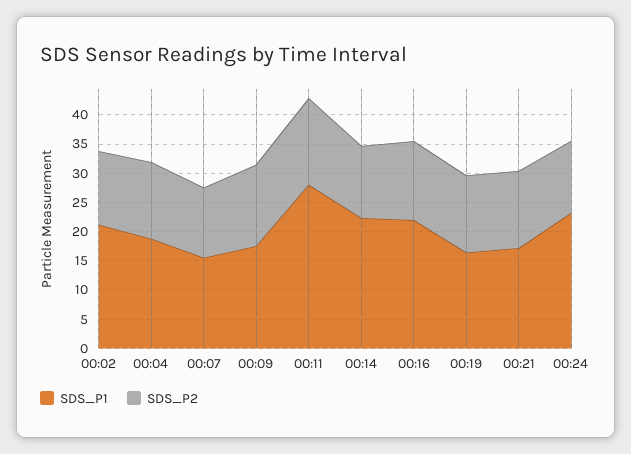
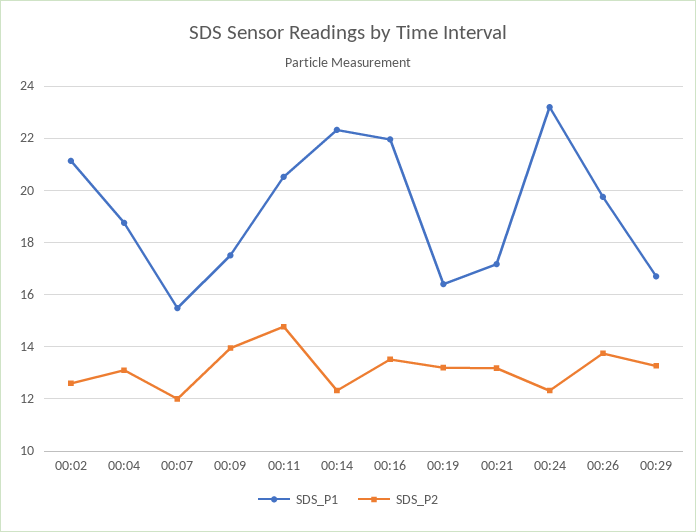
SDS_P1, 00:11: 27.5 -> 20.5
SDS_P1, 00:26: none -> 19.75
SDS_P2, 00:26: none -> 13.75
SDS_P1, 00:29: none -> 16.75
SDS_P2, 00:29: none -> 13.25

